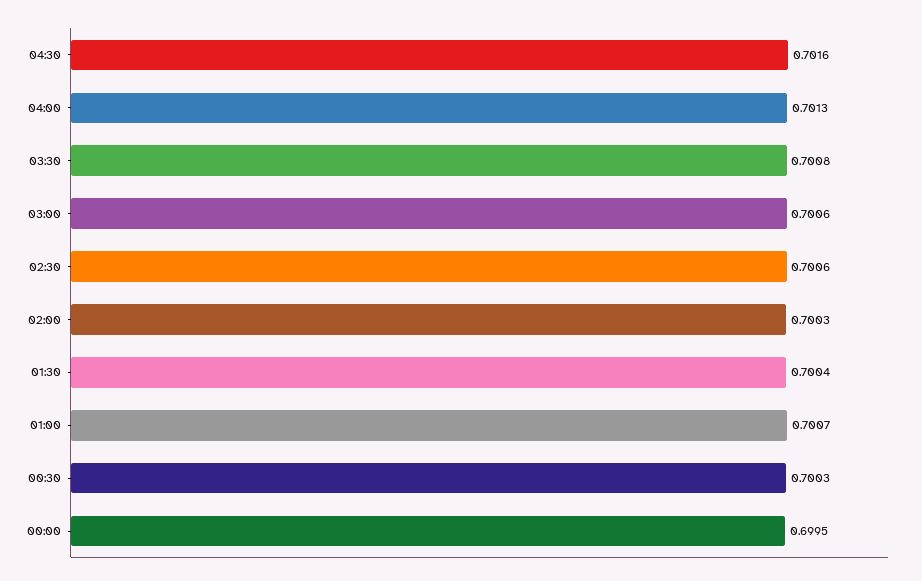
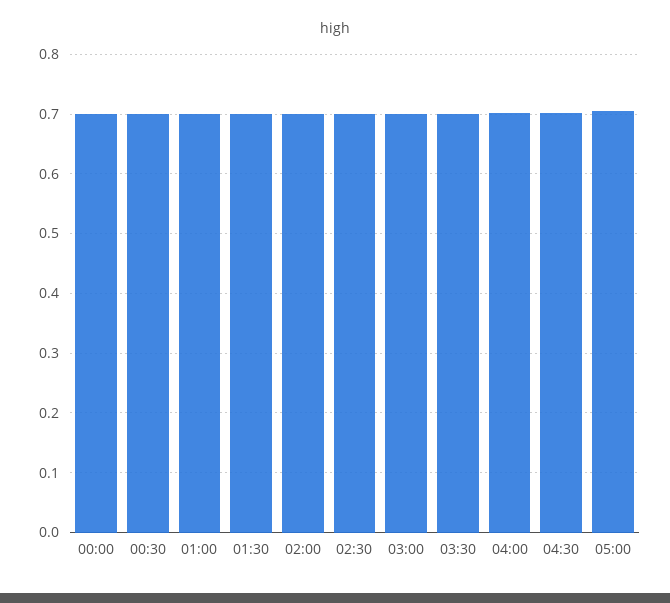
05:00: none -> 0.7

